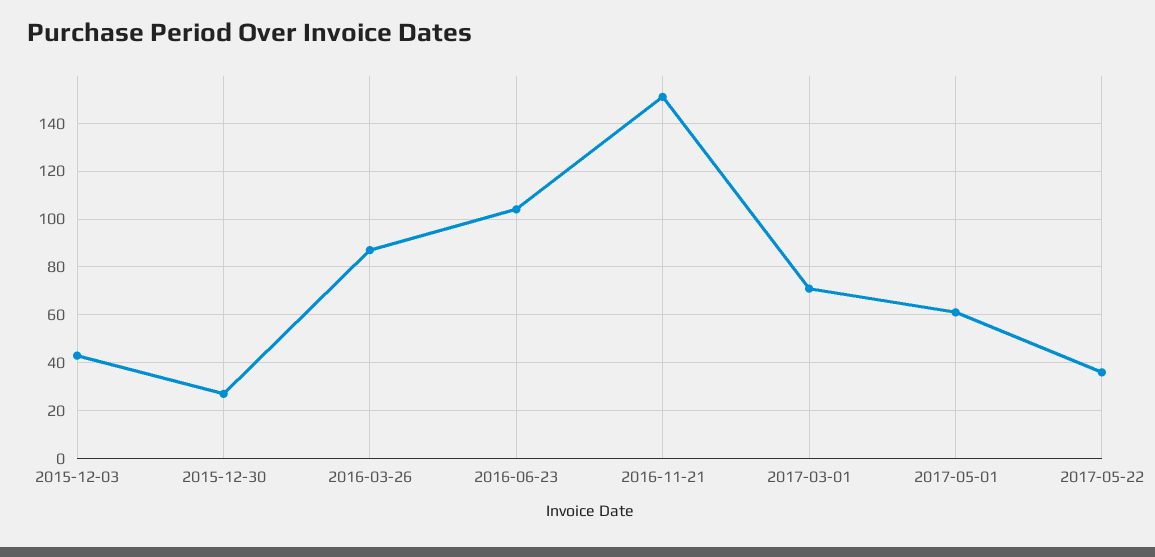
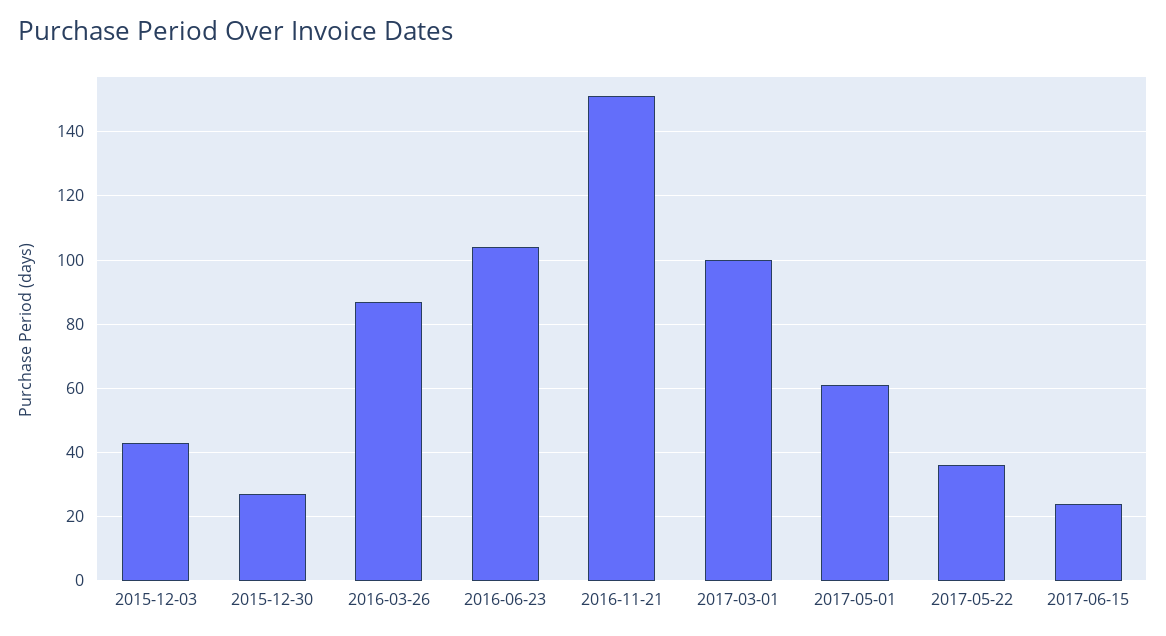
2017-03-01: 70 -> 100
2017-06-15: none -> 25

